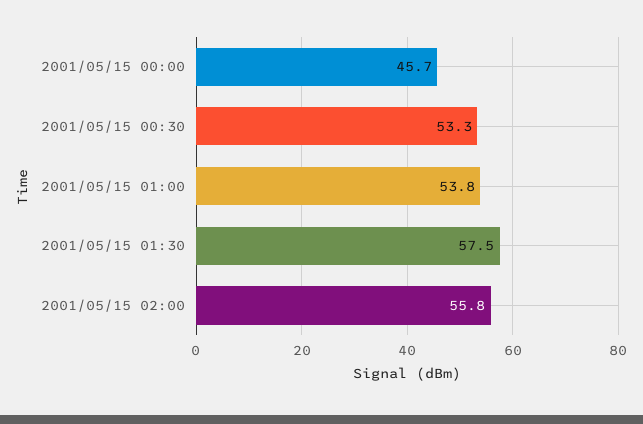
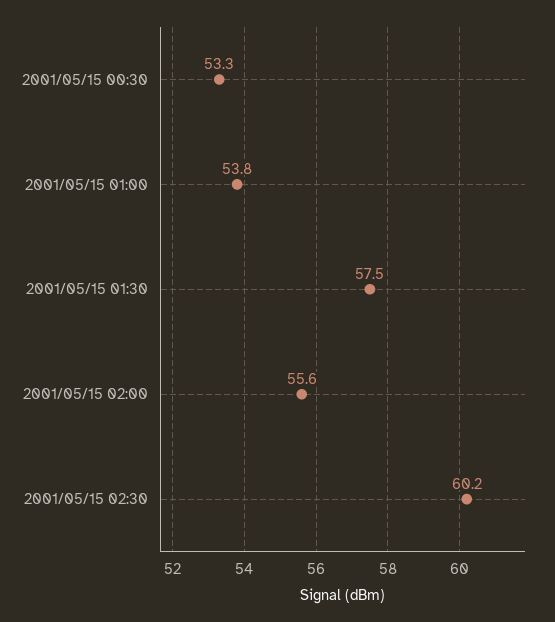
2001/05/15 00:00: 45.7 -> none
2001/05/15 02:00: 55.8 -> 55.6
2001/05/15 02:30: none -> 60.2

